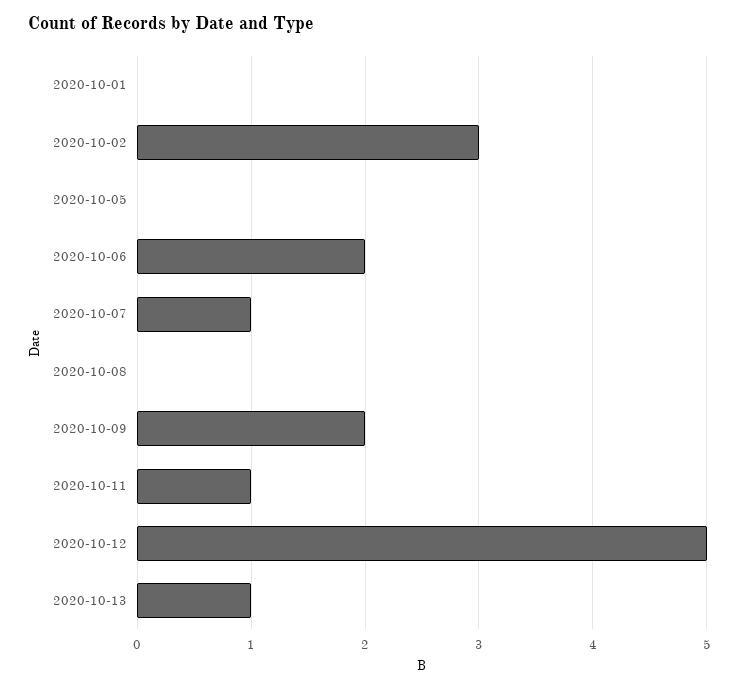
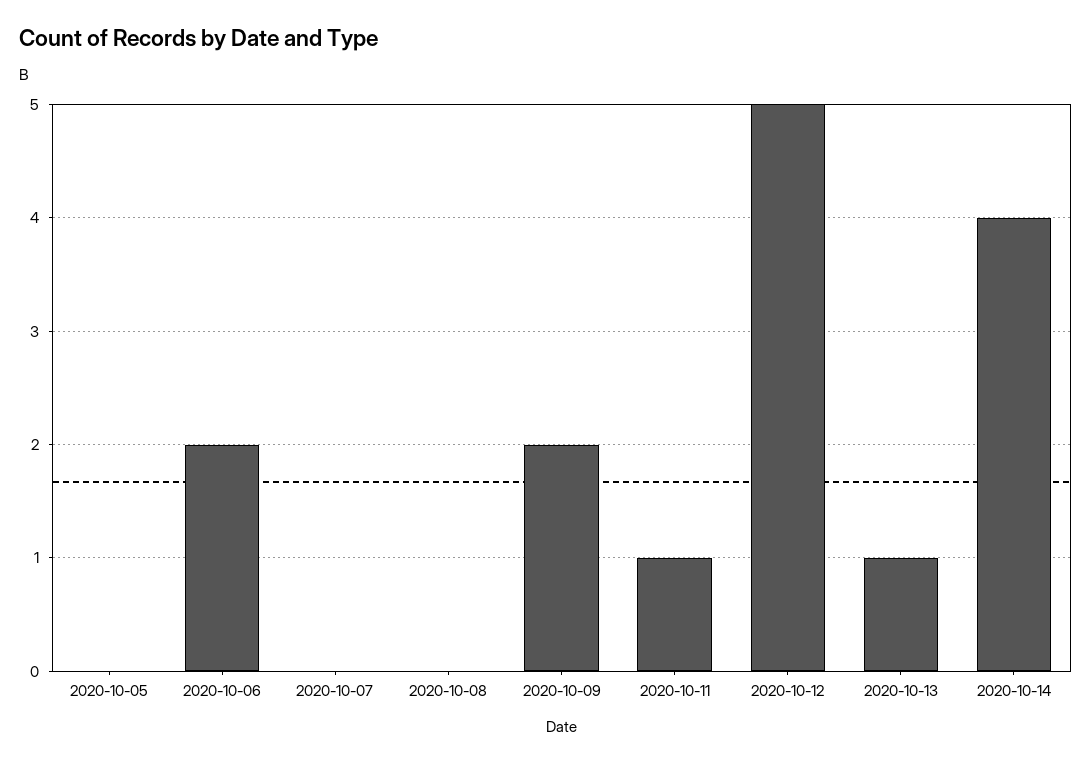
2020-10-01: 0 -> none
2020-10-02: 3 -> none
2020-10-07: 1 -> 0
2020-10-14: none -> 4

